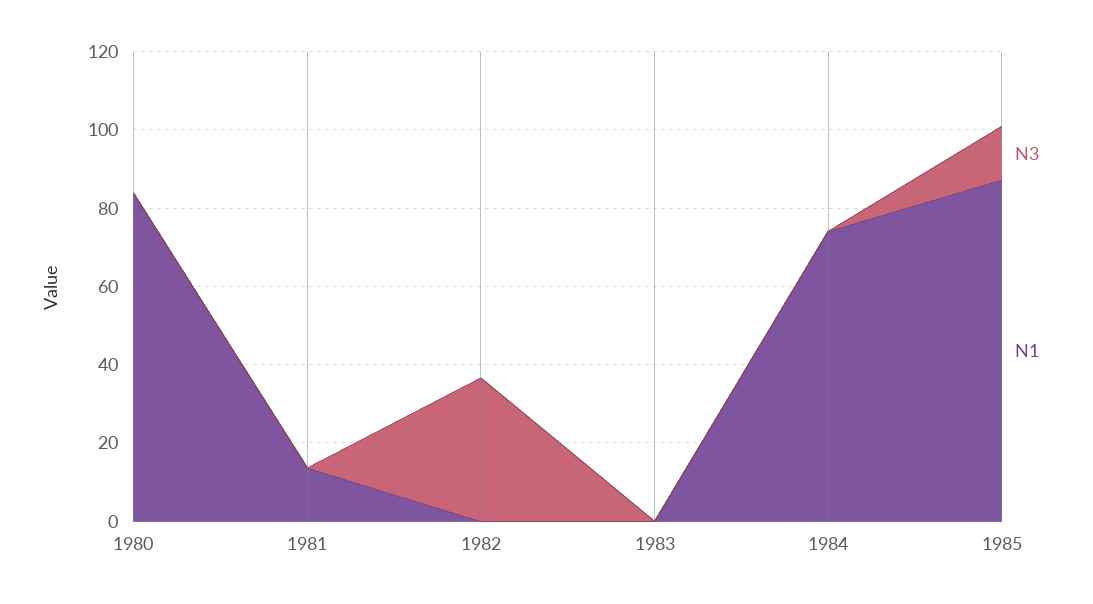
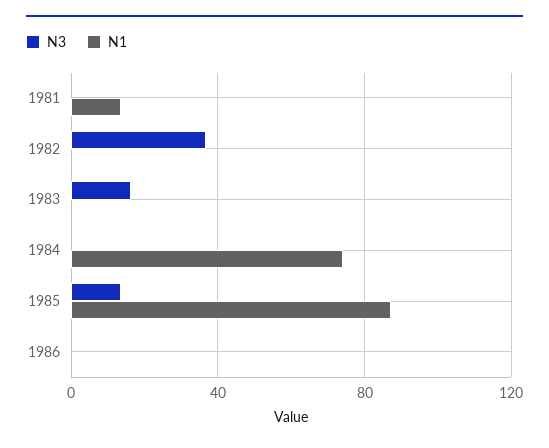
N3, 1980: 0 -> none
N1, 1980: 85 -> none
N3, 1983: 0 -> 15
N3, 1986: none -> 0
N1, 1986: none -> 0

